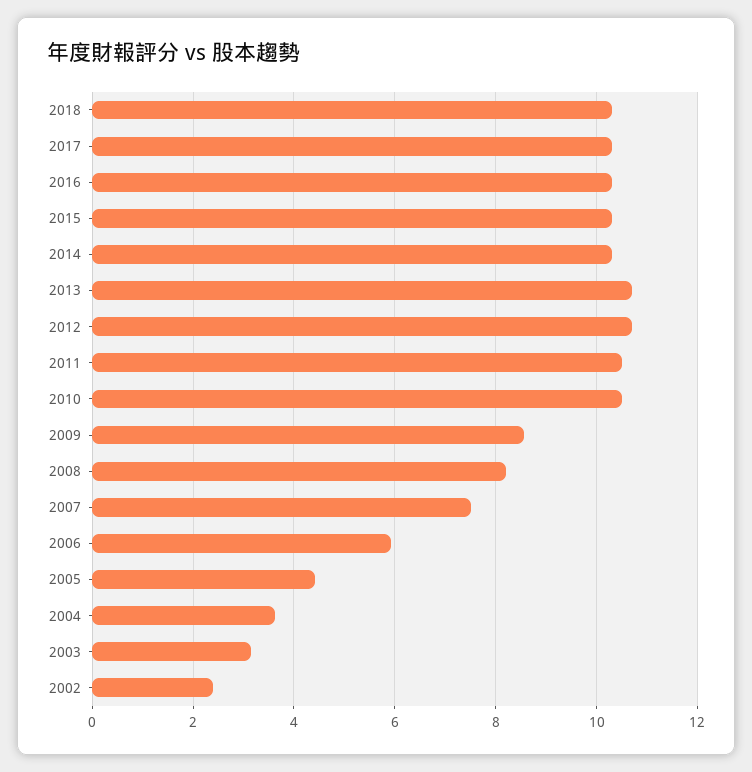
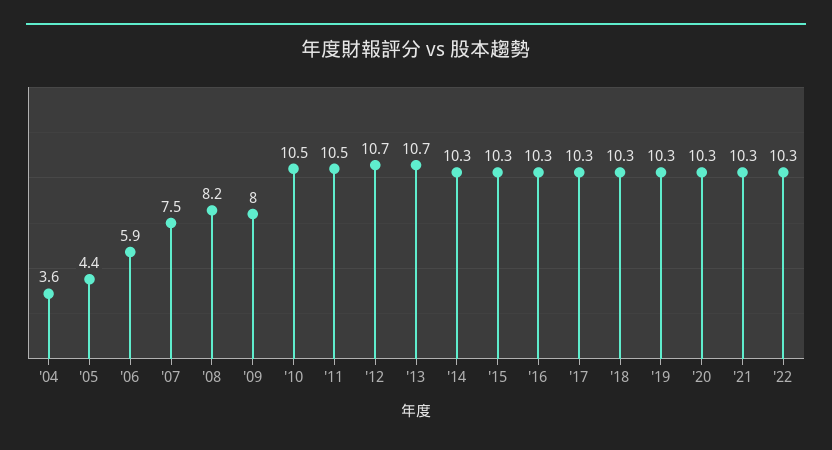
2009: 8.6 -> 8
2003: 3.2 -> none
2002: 2.4 -> none
'19: none -> 10.3
'20: none -> 10.3
'21: none -> 10.3
'22: none -> 10.3

